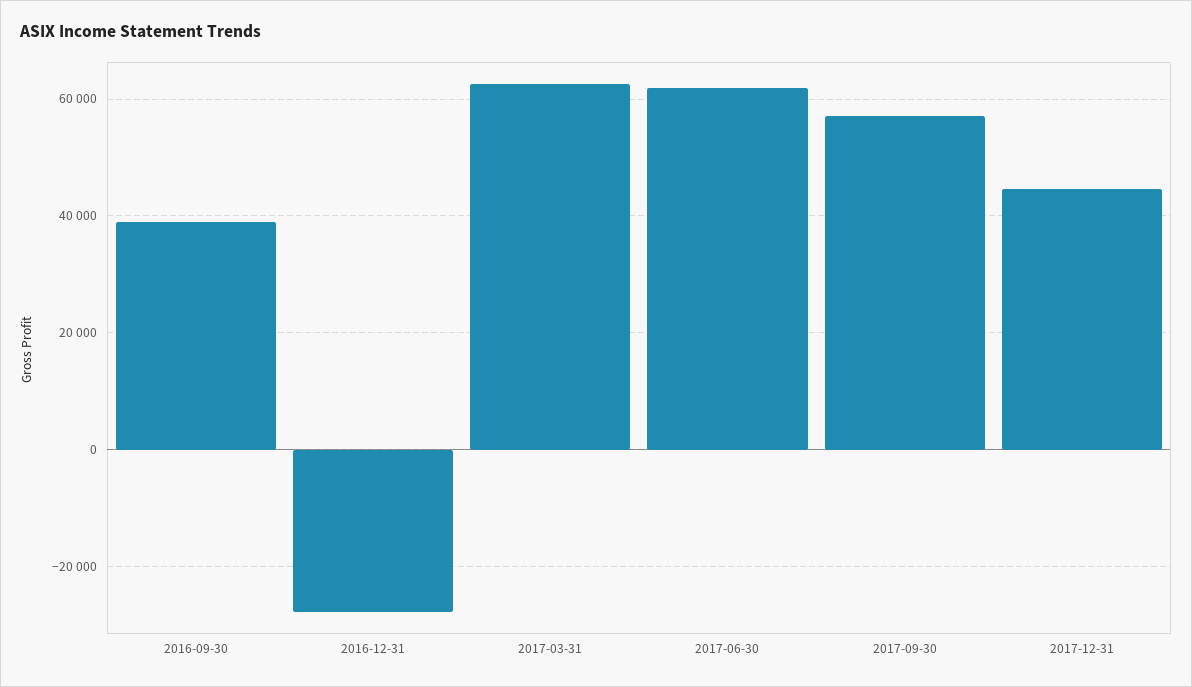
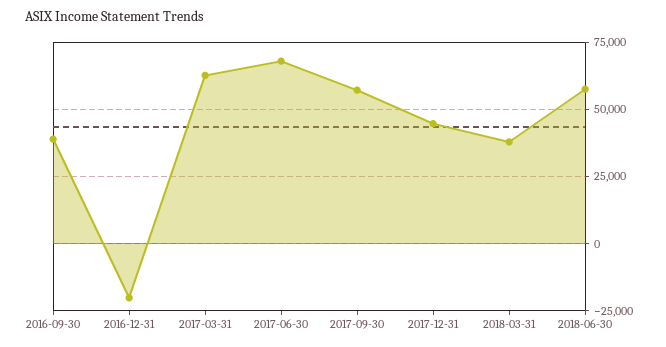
2016-12-31: -28000 -> -20000
2017-06-30: 62000 -> 67500
2018-03-31: none -> 37500
2018-06-30: none -> 57500

